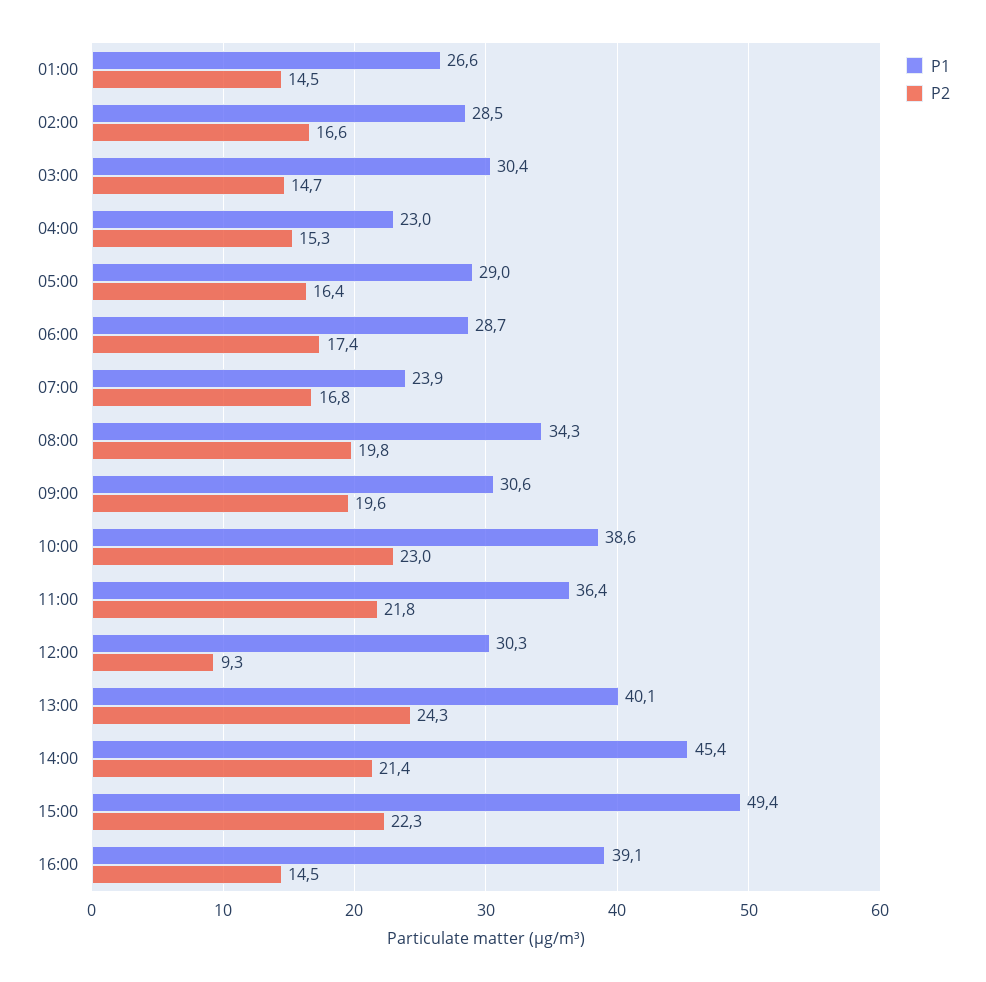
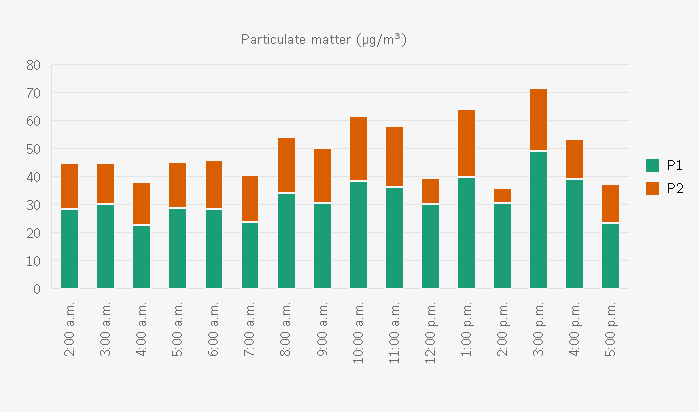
P1, 01:00: 26.6 -> none
P2, 01:00: 14.5 -> none
P1, 14:00: 45.4 -> 30
P2, 14:00: 21.4 -> 5
P1, 5:00 p.m.: none -> 25
P2, 5:00 p.m.: none -> 15

